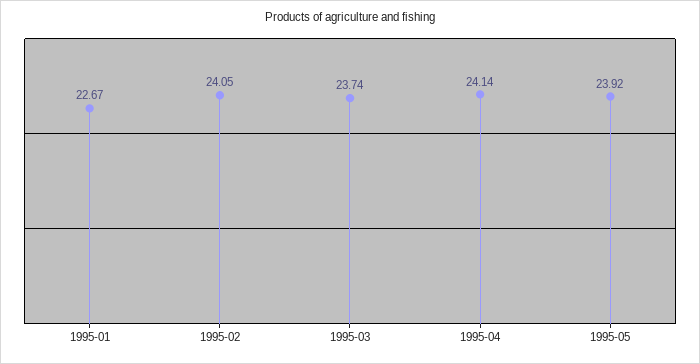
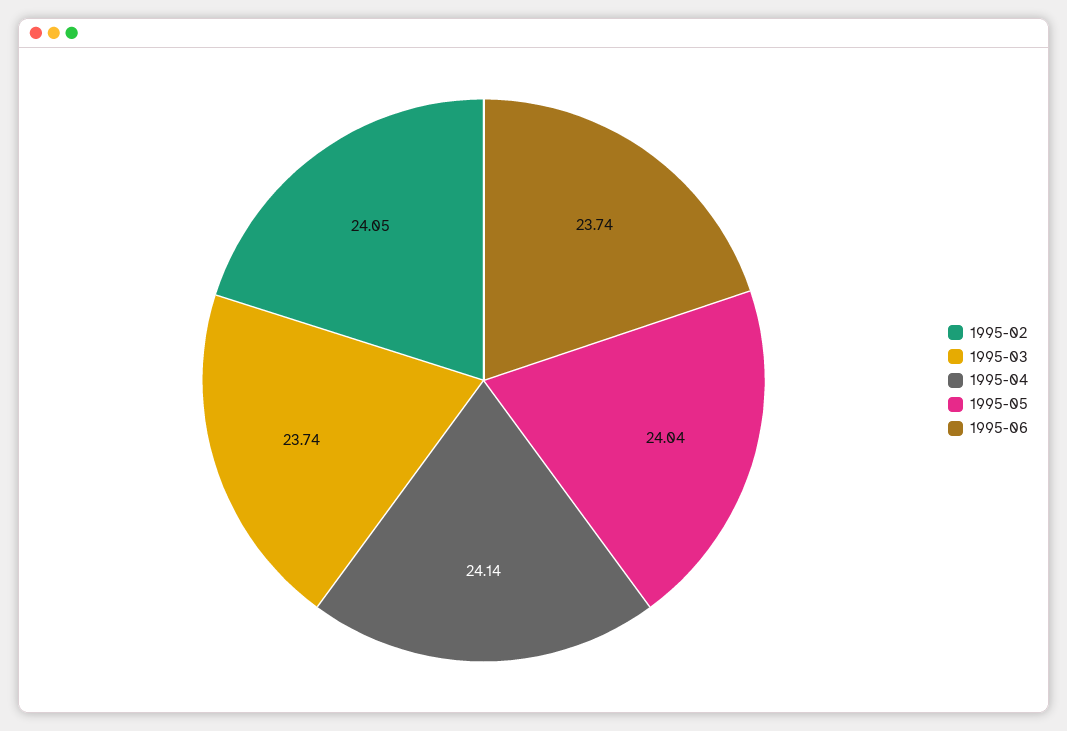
1995-01: 22.67 -> none
1995-05: 23.92 -> 24.04
1995-06: none -> 23.74

